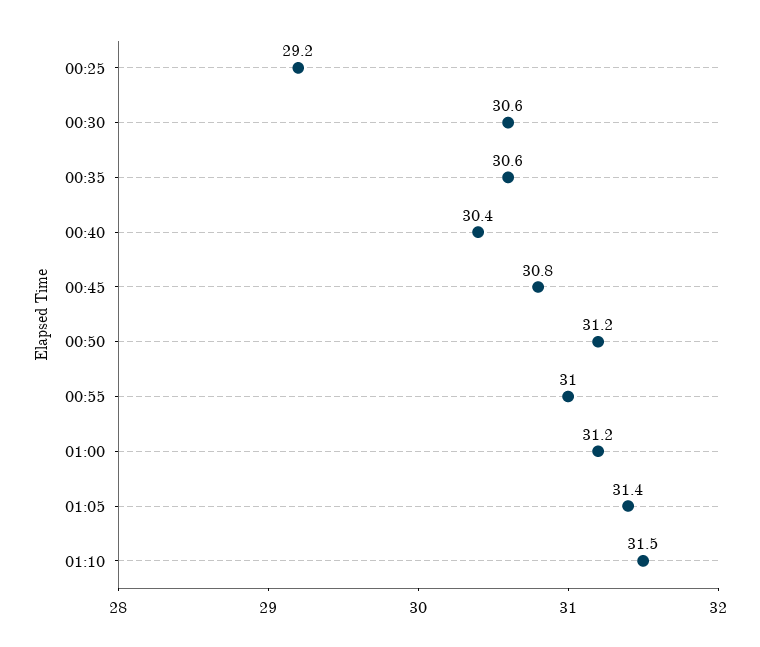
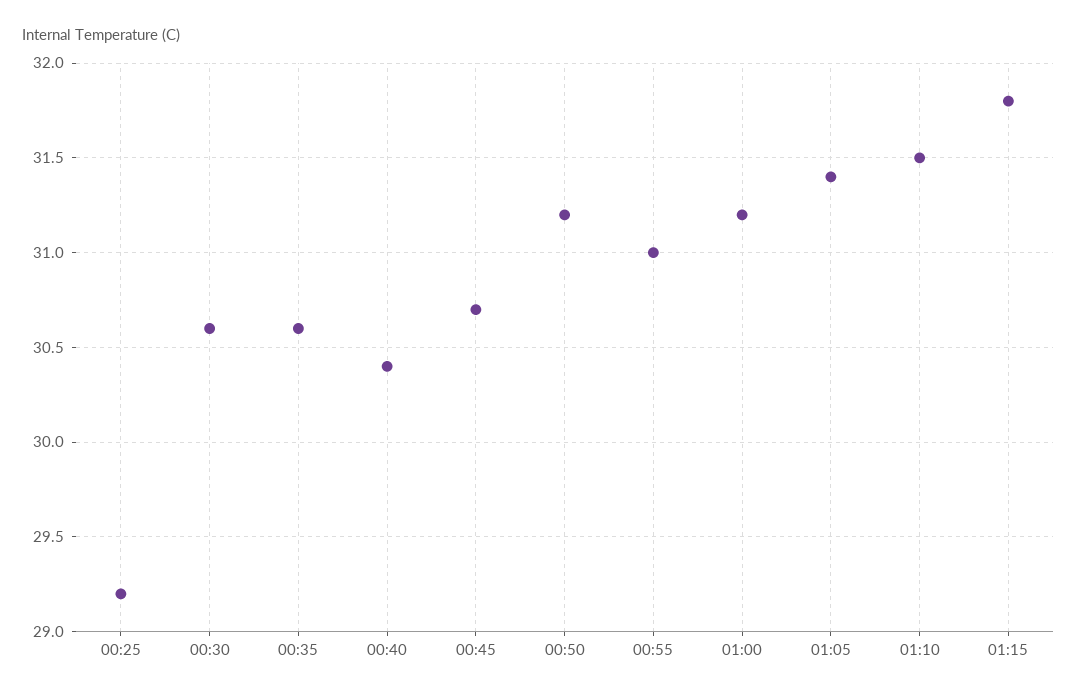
00:45: 30.8 -> 30.7
01:15: none -> 31.8

